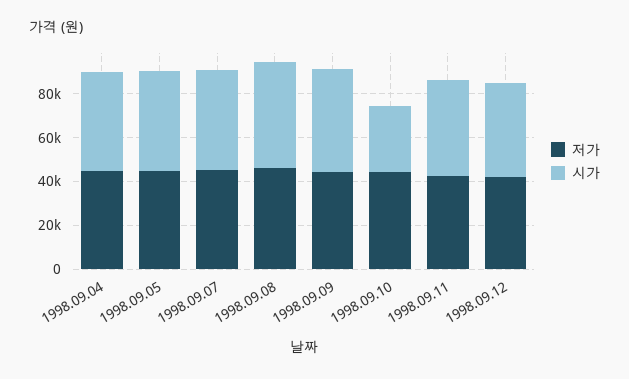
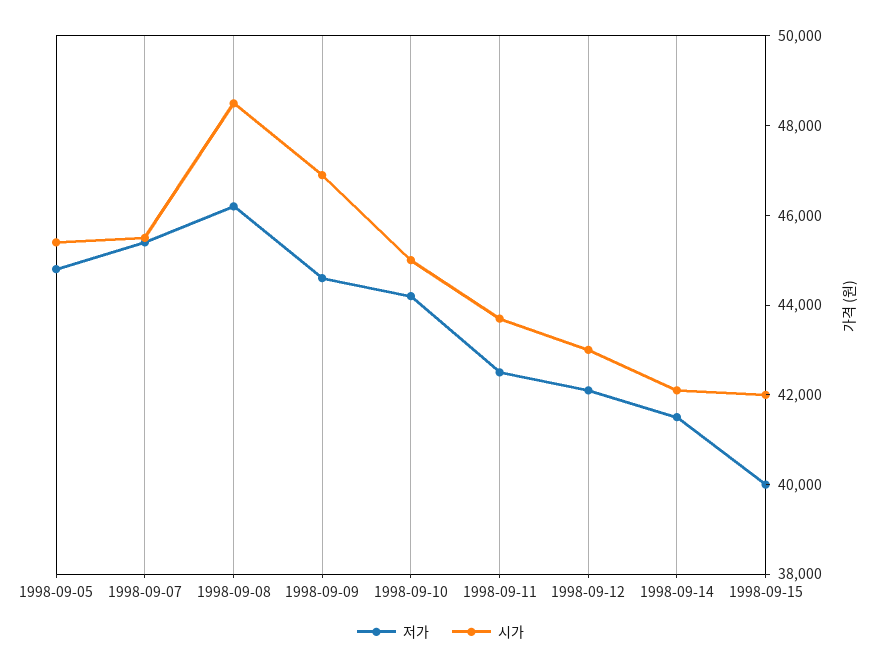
저가, 1998.09.04: 45000 -> none
시가, 1998.09.04: 45000 -> none
시가, 1998.09.10: 30000 -> 45000
저가, 1998-09-14: none -> 41500
시가, 1998-09-14: none -> 42000
저가, 1998-09-15: none -> 40000
시가, 1998-09-15: none -> 42000

